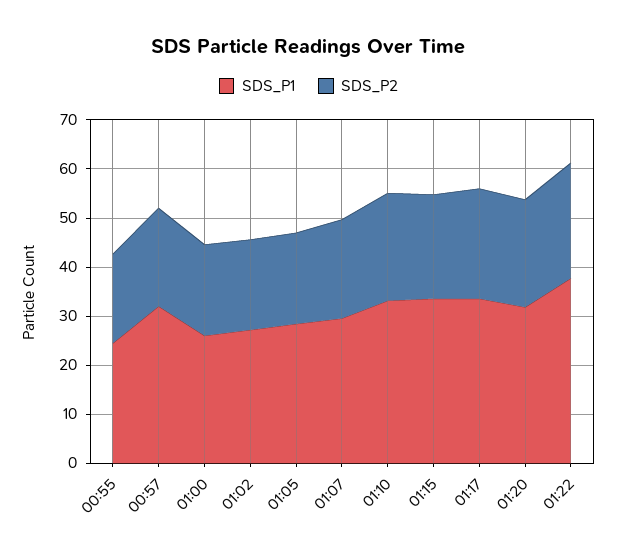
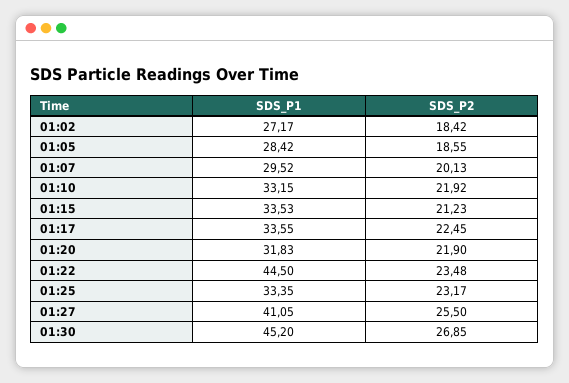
SDS_P1, 00:55: 24 -> none
SDS_P2, 00:55: 18 -> none
SDS_P1, 00:57: 32 -> none
SDS_P2, 00:57: 20 -> none
SDS_P1, 01:00: 26 -> none
SDS_P2, 01:00: 18 -> none
SDS_P1, 01:22: 38 -> 44.5
SDS_P1, 01:25: none -> 33.35
SDS_P2, 01:25: none -> 23.17
SDS_P1, 01:27: none -> 41.05
SDS_P2, 01:27: none -> 25.5
SDS_P1, 01:30: none -> 45.2
SDS_P2, 01:30: none -> 26.85

